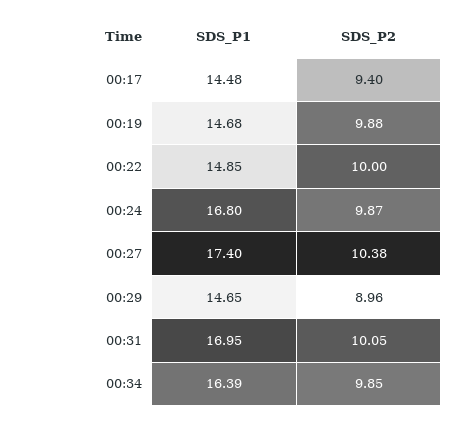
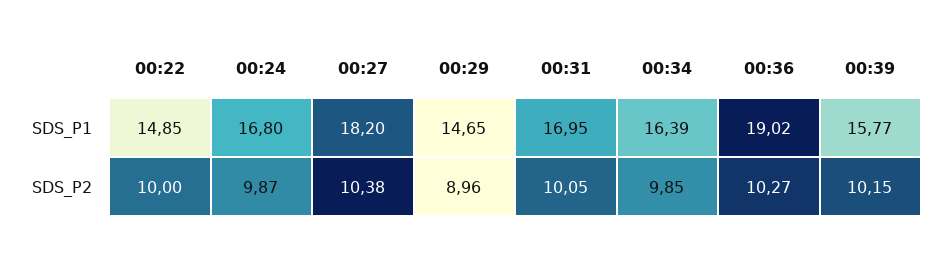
SDS_P1, 00:17: 14.48 -> none
SDS_P2, 00:17: 9.4 -> none
SDS_P1, 00:19: 14.68 -> none
SDS_P2, 00:19: 9.88 -> none
SDS_P1, 00:27: 17.4 -> 18.2
SDS_P1, 00:36: none -> 19.02
SDS_P1, 00:39: none -> 15.77
SDS_P2, 00:36: none -> 10.27
SDS_P2, 00:39: none -> 10.15

